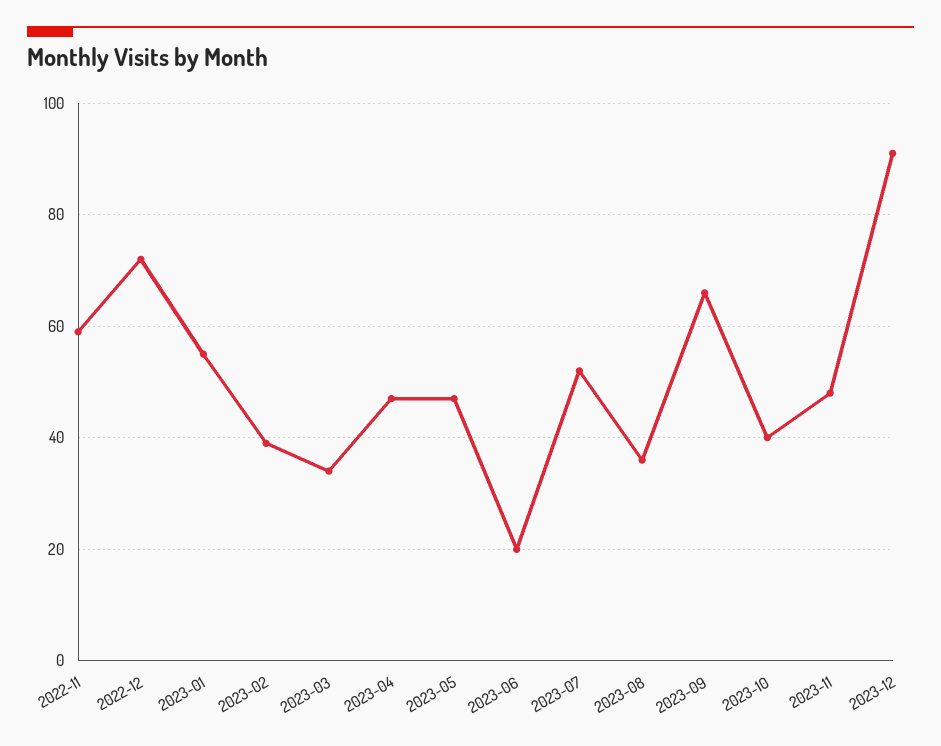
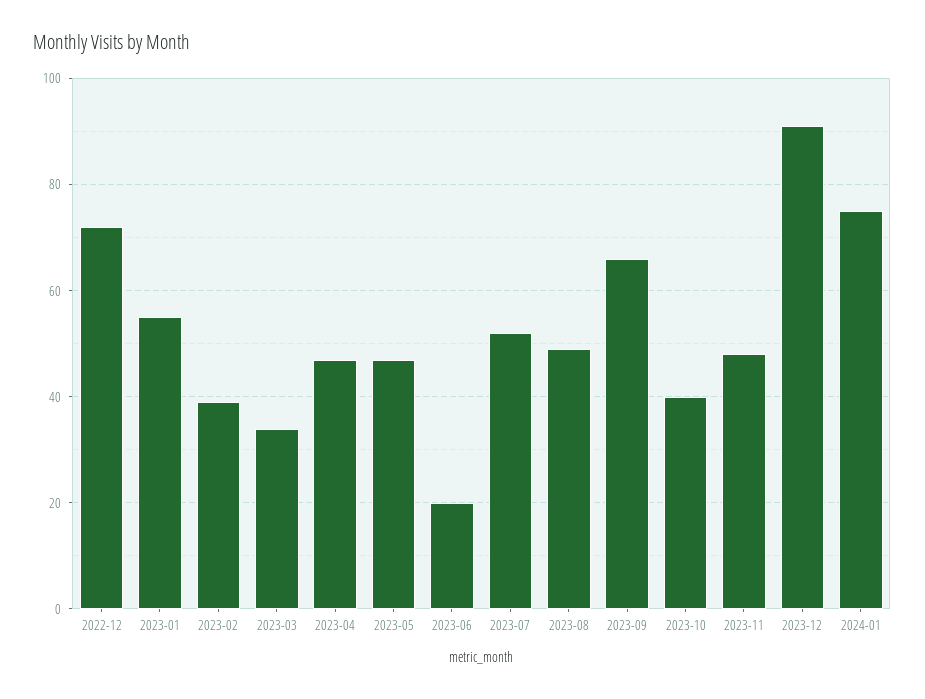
2022-11: 60 -> none
2023-08: 35 -> 50
2024-01: none -> 75

